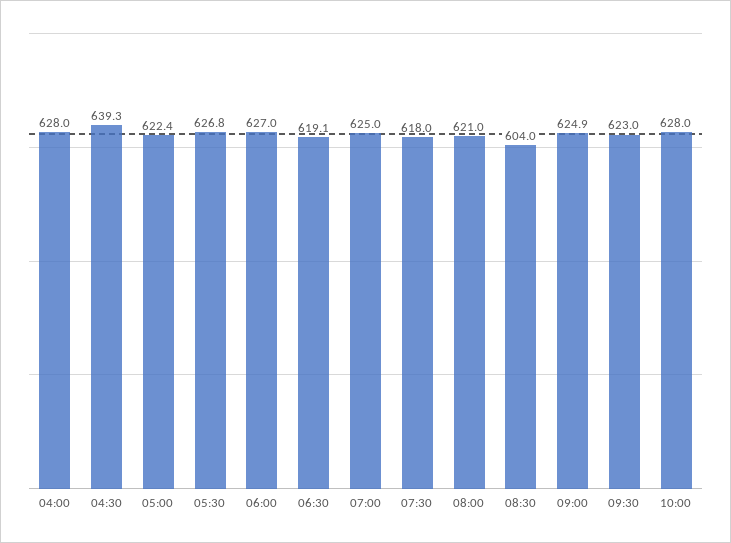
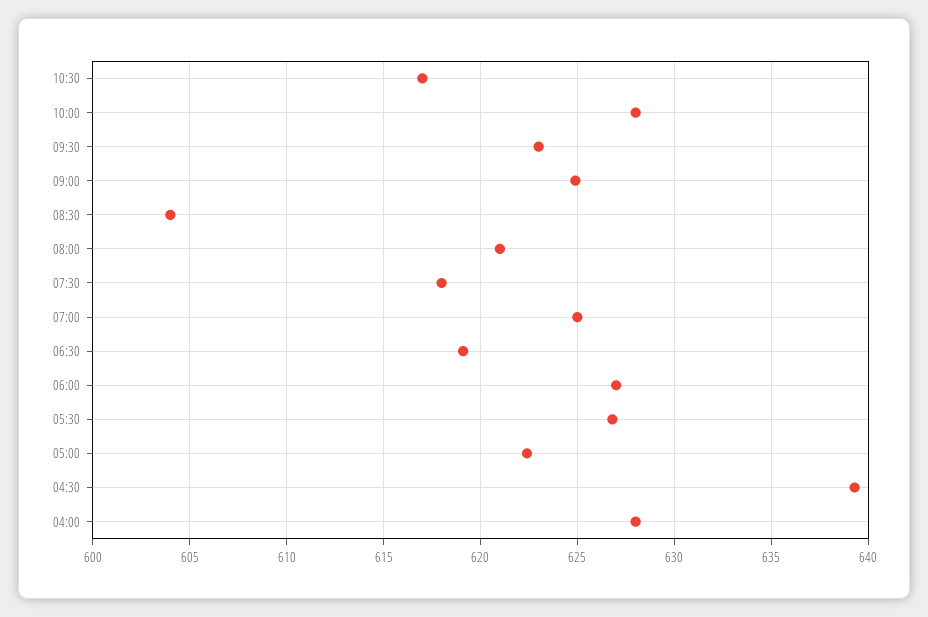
10:30: none -> 617

